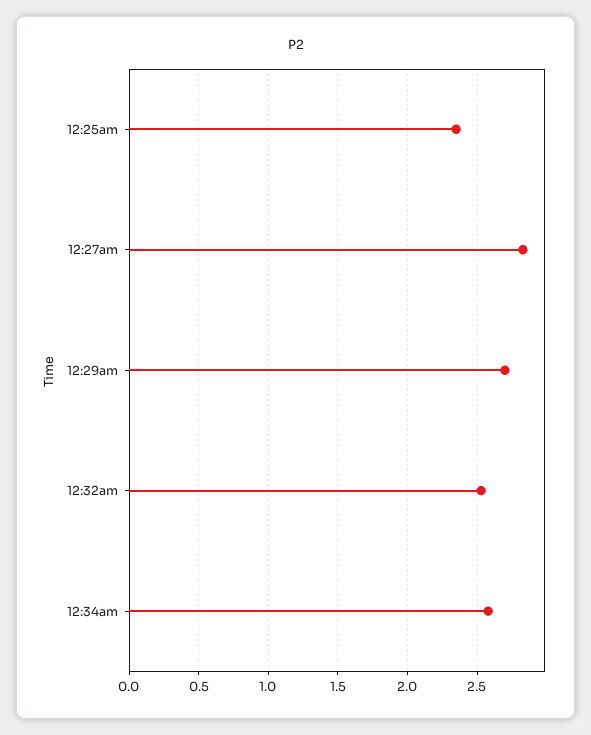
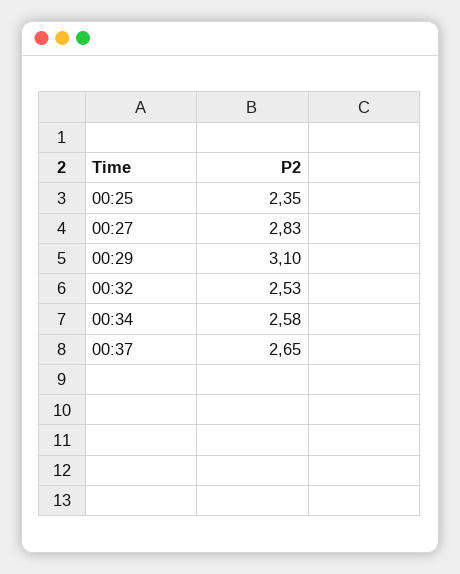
12:29am: 2.7 -> 3.1
00:37: none -> 2.65

